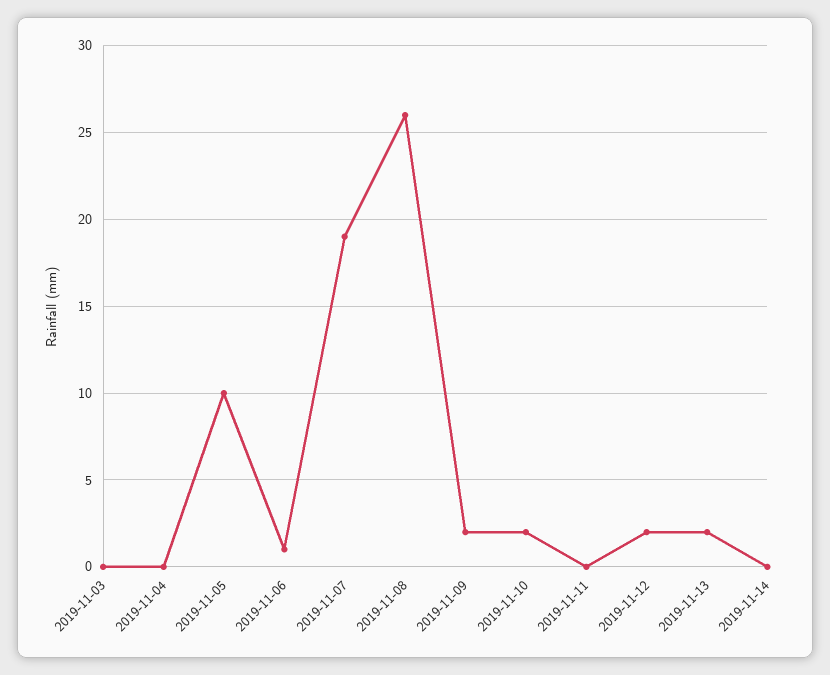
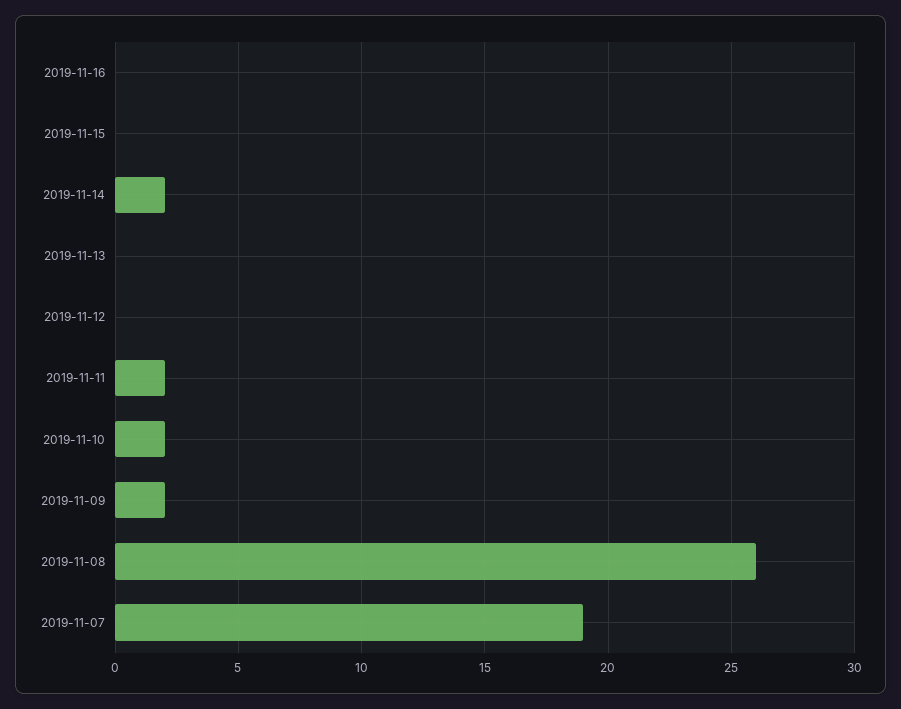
2019-11-03: 0 -> none
2019-11-04: 0 -> none
2019-11-05: 10 -> none
2019-11-06: 1 -> none
2019-11-11: 0 -> 2
2019-11-12: 2 -> 0
2019-11-13: 2 -> 0
2019-11-14: 0 -> 2
2019-11-16: none -> 0
2019-11-15: none -> 0

